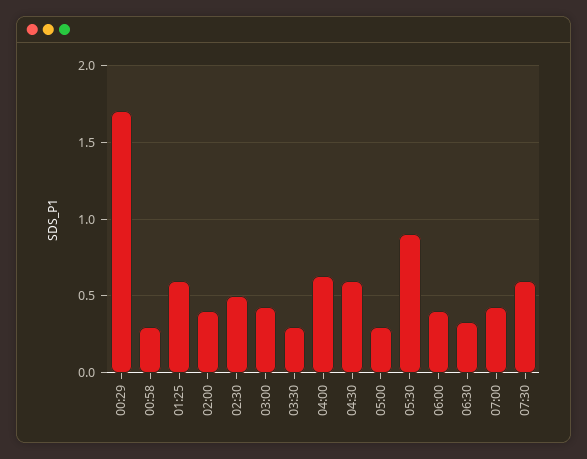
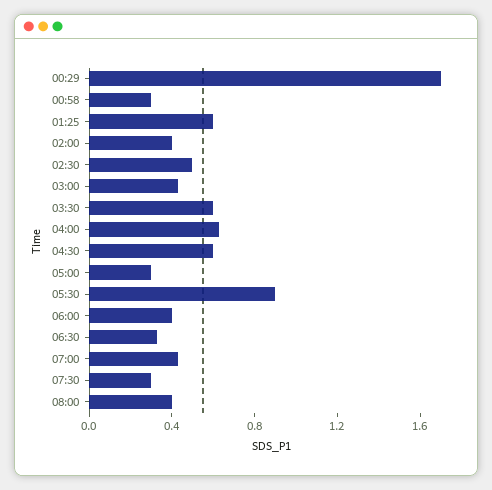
03:30: 0.3 -> 0.6
07:30: 0.6 -> 0.3
08:00: none -> 0.4

